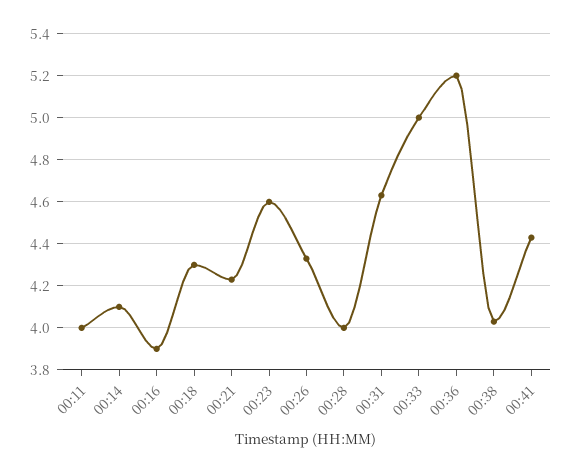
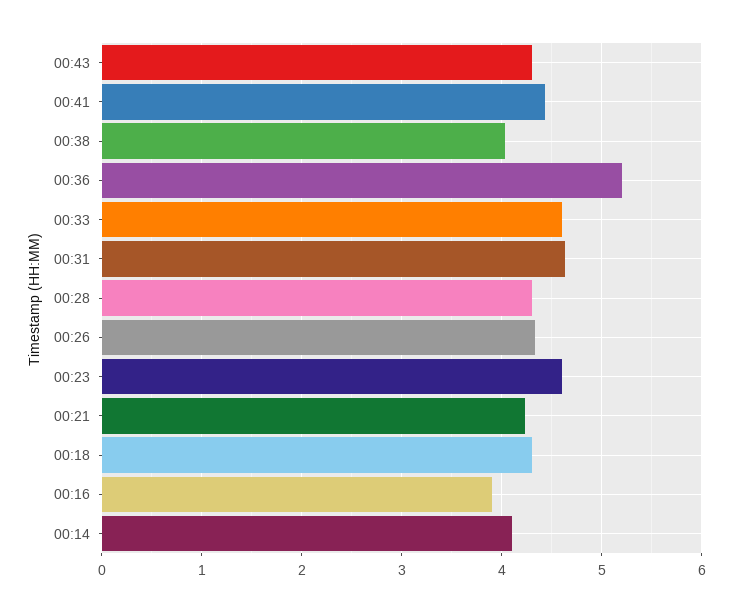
00:11: 4 -> none
00:28: 4 -> 4.3
00:33: 5 -> 4.6
00:43: none -> 4.3

